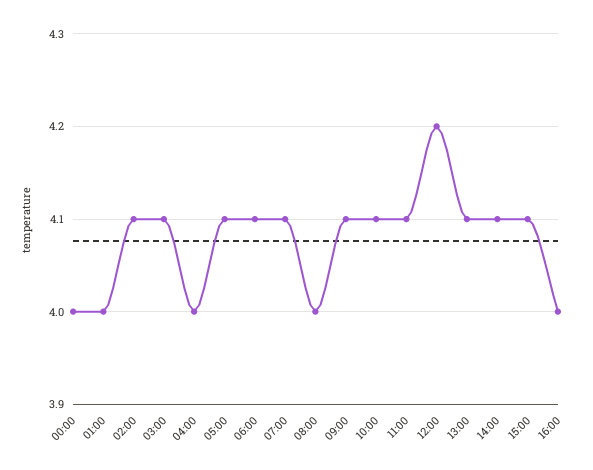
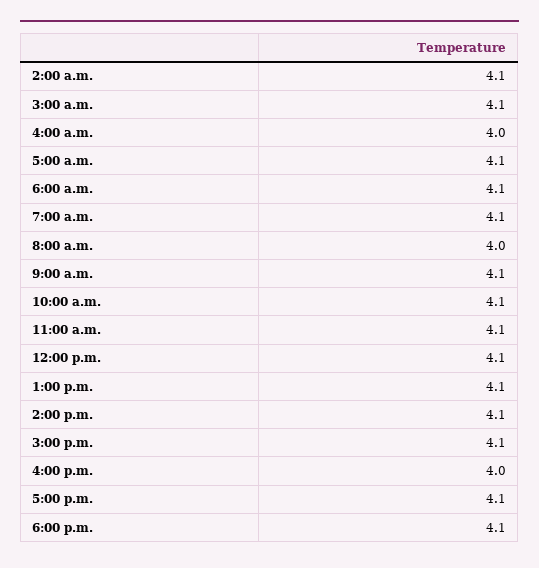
00:00: 4 -> none
01:00: 4 -> none
12:00: 4.2 -> 4.1
5:00 p.m.: none -> 4.1
6:00 p.m.: none -> 4.1

